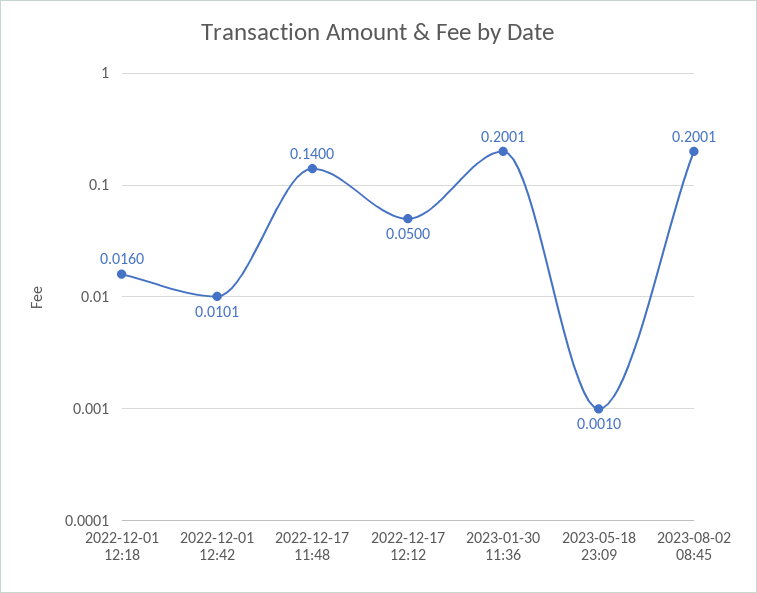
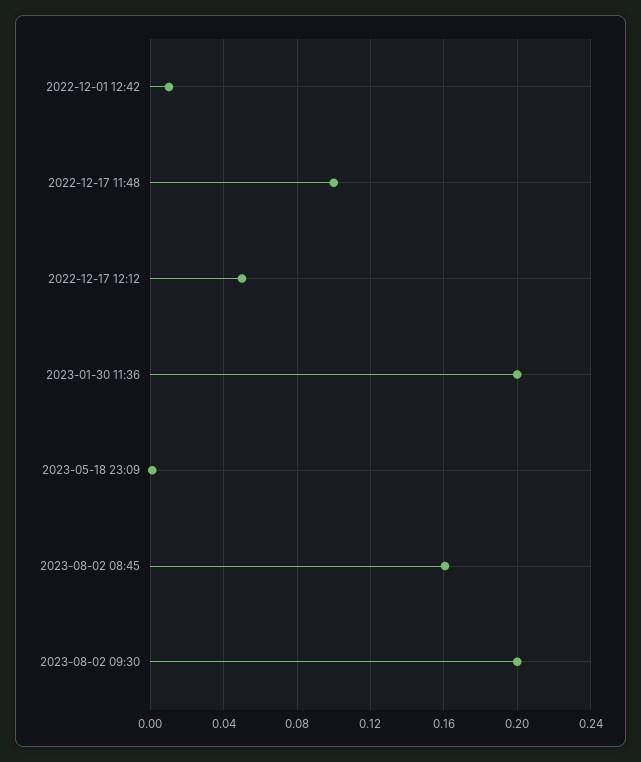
2022-12-01 12:18: 0.016 -> none
2022-12-17 11:48: 0.14 -> 0.1
2023-08-02 08:45: 0.2001 -> 0.16
2023-08-02 09:30: none -> 0.2

